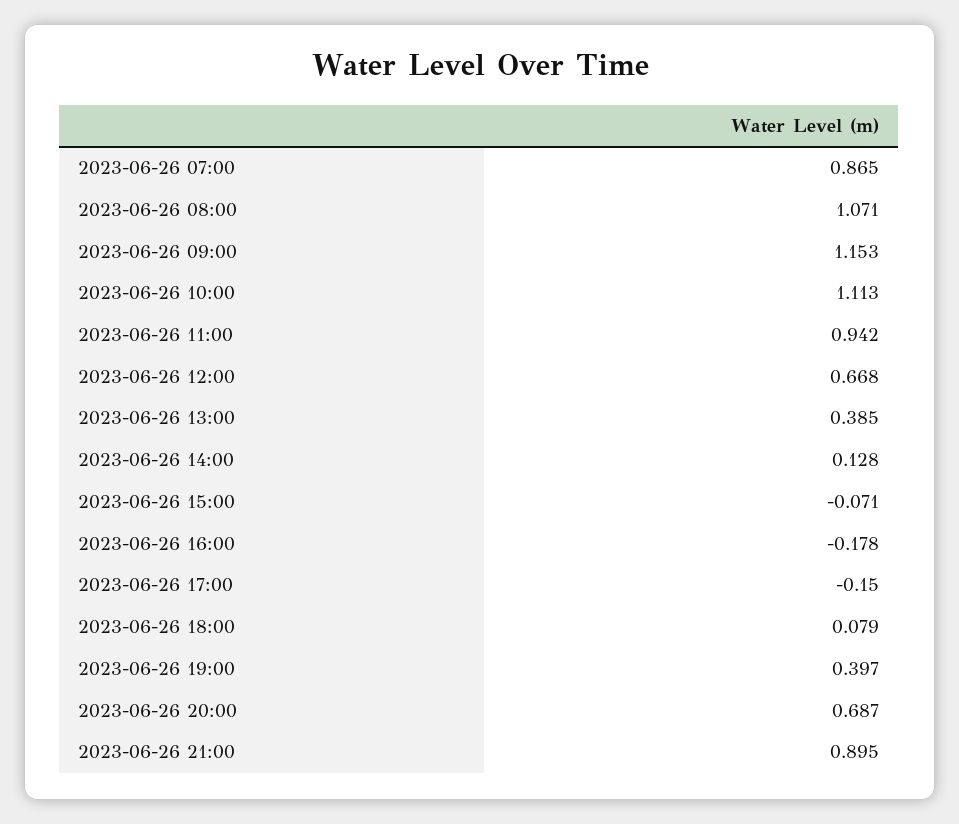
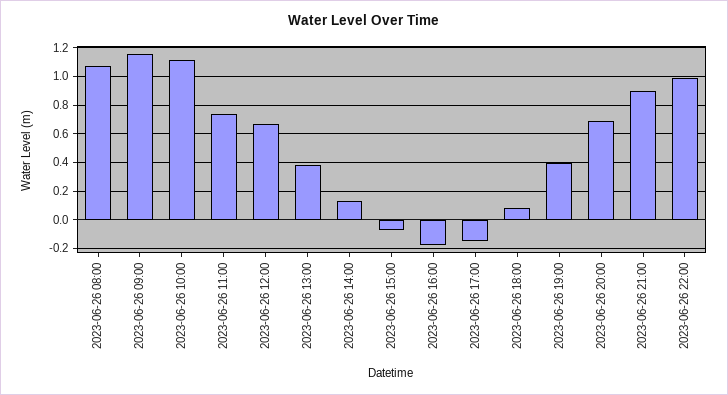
2023-06-26 07:00: 0.865 -> none
2023-06-26 11:00: 0.942 -> 0.75
2023-06-26 22:00: none -> 1

